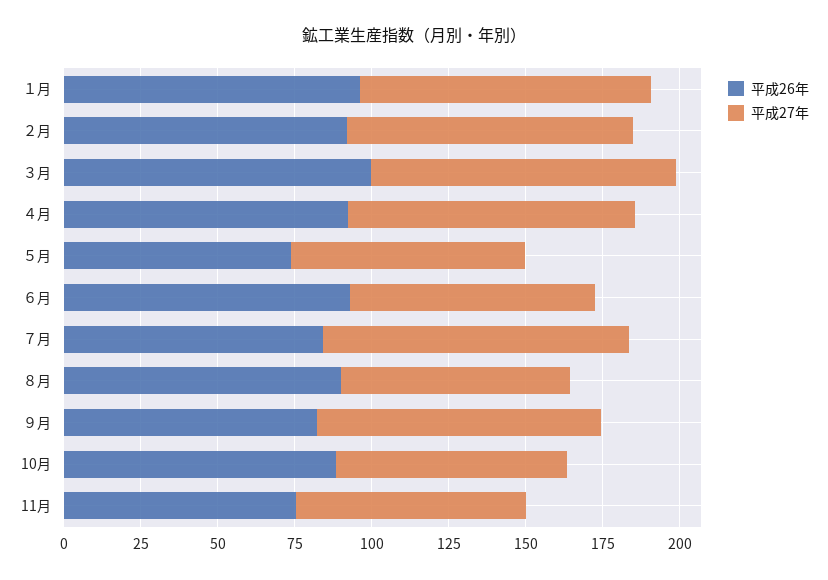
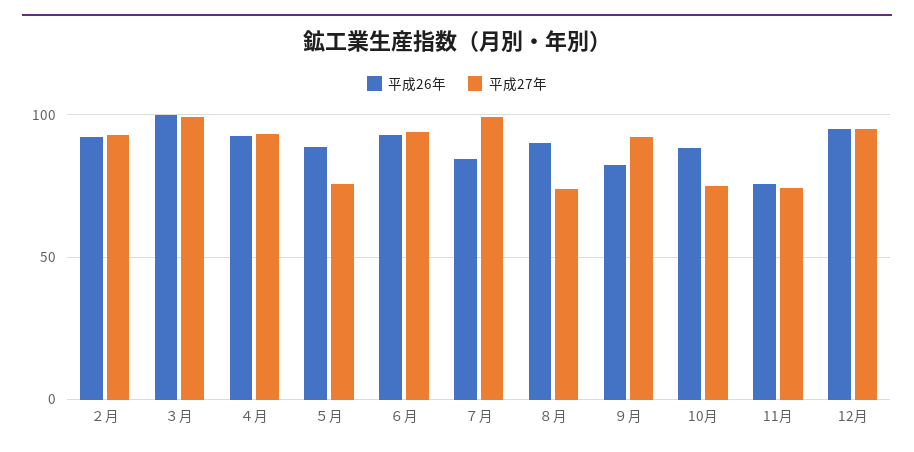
平成26年, １月: 95 -> none
平成27年, １月: 95 -> none
平成26年, ５月: 75 -> 90
平成27年, ６月: 80 -> 95
平成26年, 12月: none -> 95
平成27年, 12月: none -> 95

